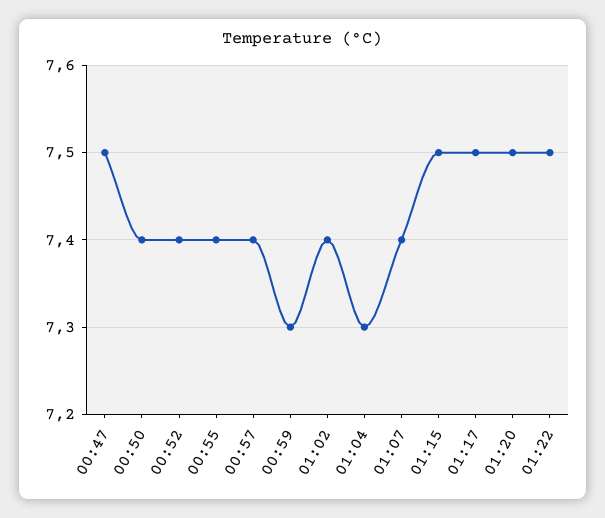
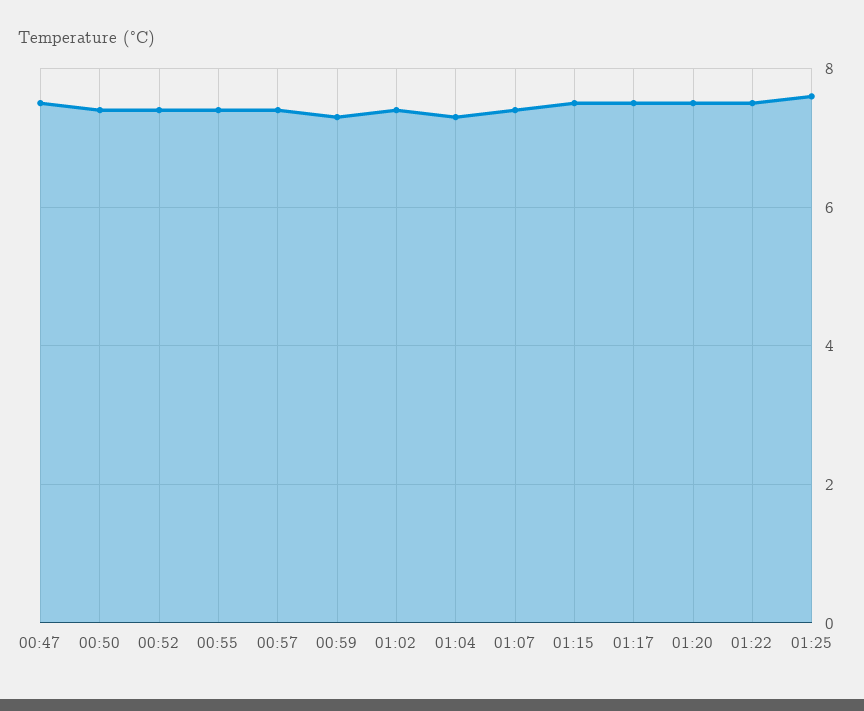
01:25: none -> 7.5

